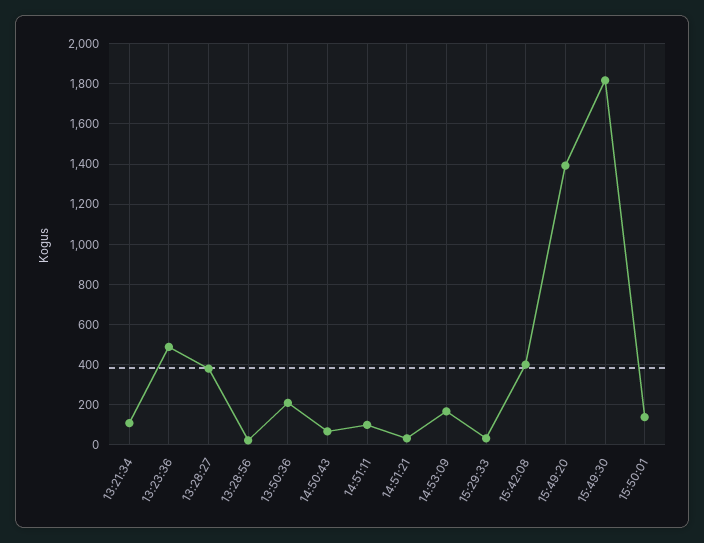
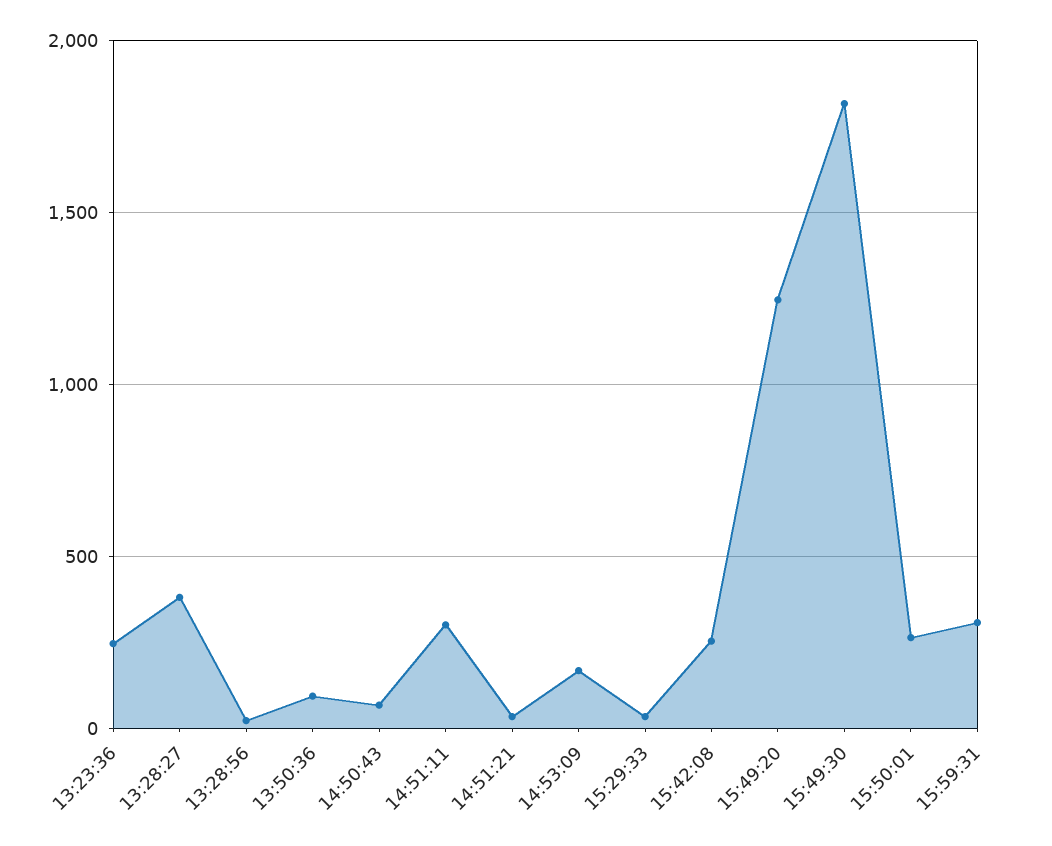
13:21:34: 100 -> none
13:23:36: 500 -> 250
13:50:36: 200 -> 100
14:51:11: 100 -> 300
15:42:08: 400 -> 250
15:49:20: 1400 -> 1250
15:50:01: 150 -> 250
15:59:31: none -> 300

